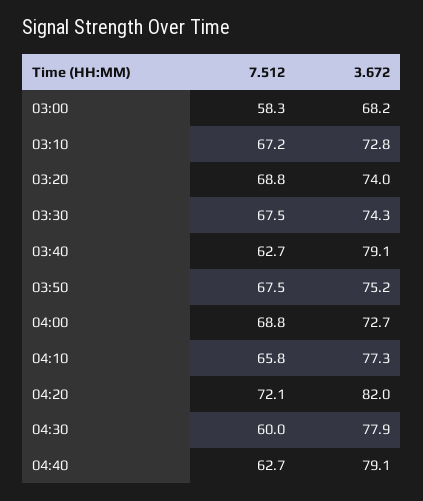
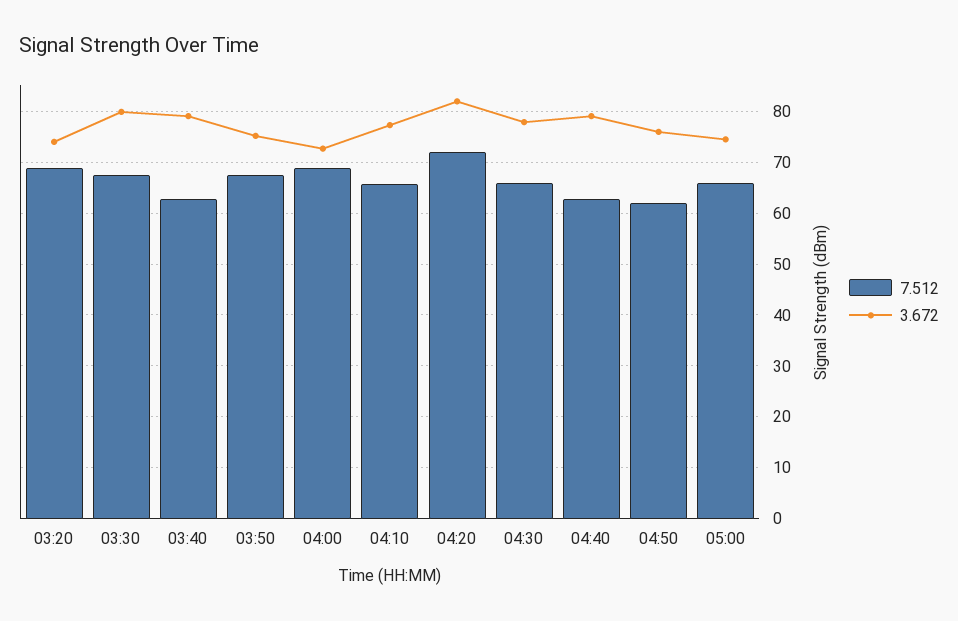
7.512, 03:00: 58.3 -> none
3.672, 03:00: 68.2 -> none
7.512, 03:10: 67.2 -> none
3.672, 03:10: 72.8 -> none
3.672, 03:30: 74.3 -> 80
7.512, 04:30: 60 -> 66
7.512, 04:50: none -> 62
3.672, 04:50: none -> 76
7.512, 05:00: none -> 66
3.672, 05:00: none -> 74

